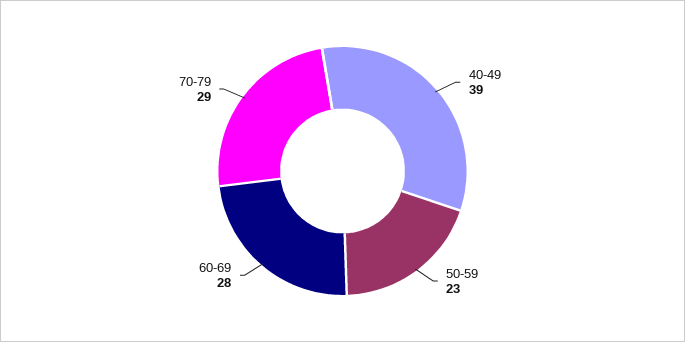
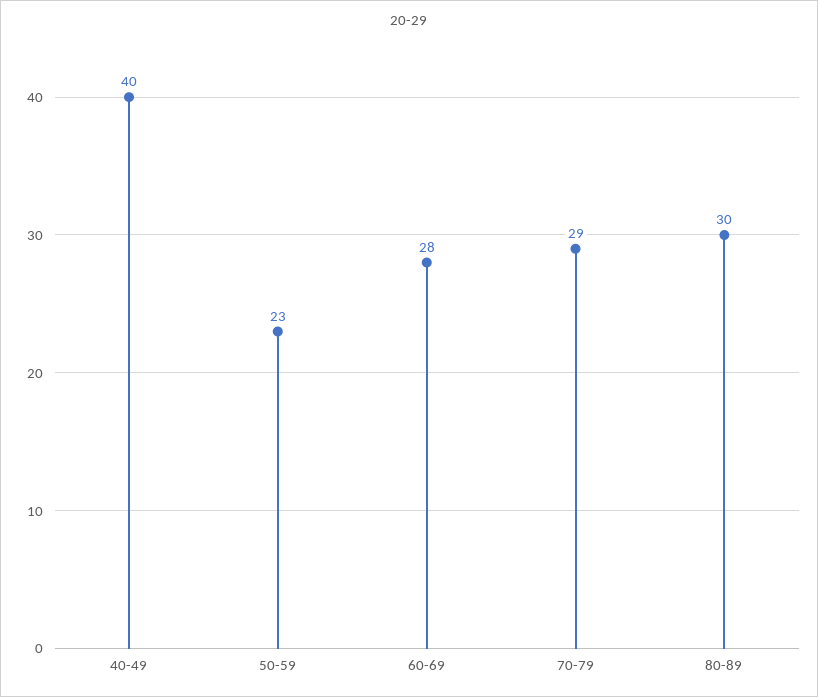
40-49: 39 -> 40
80-89: none -> 30

